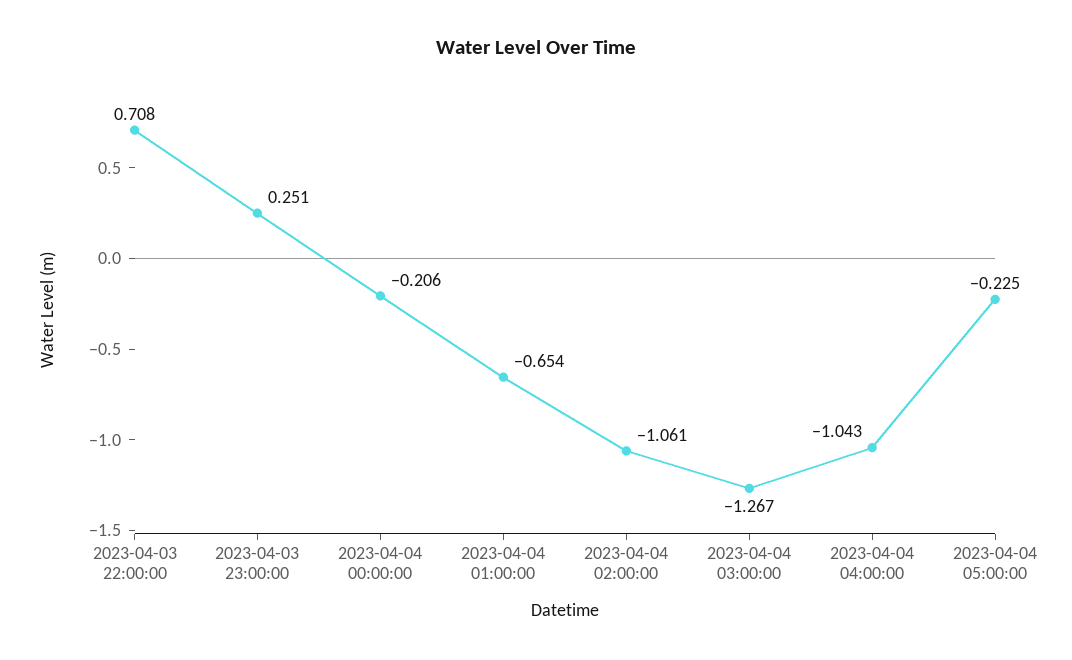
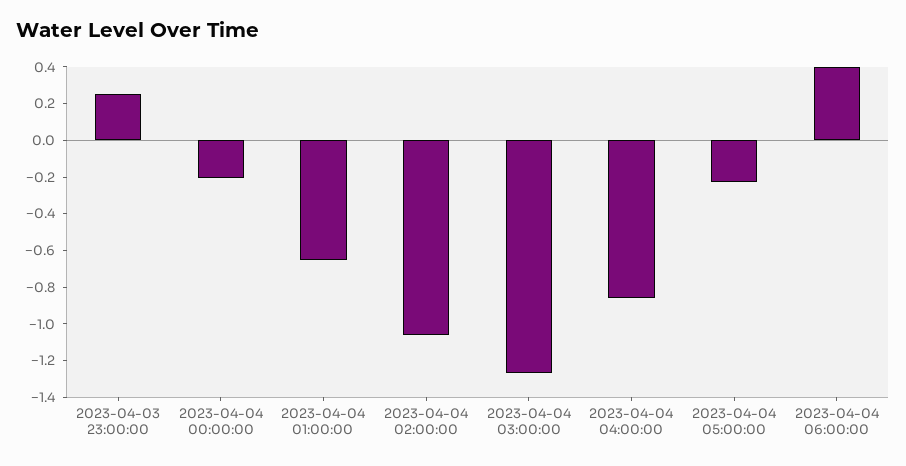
2023-04-03 22:00:00: 0.708 -> none
2023-04-04 04:00:00: -1.043 -> -0.85
2023-04-04 06:00:00: none -> 0.4

